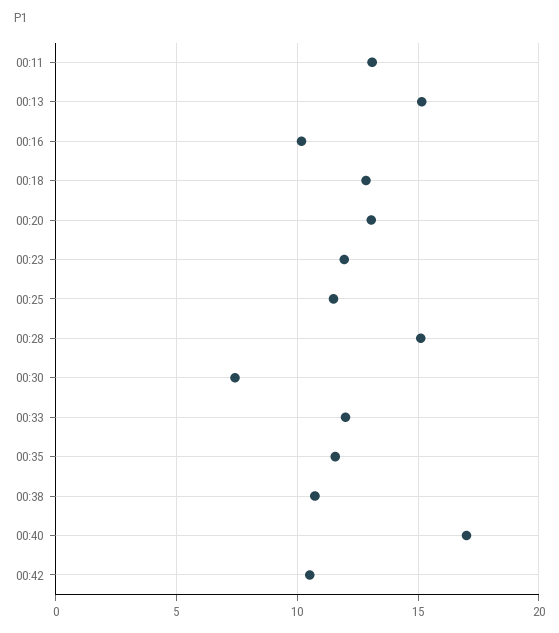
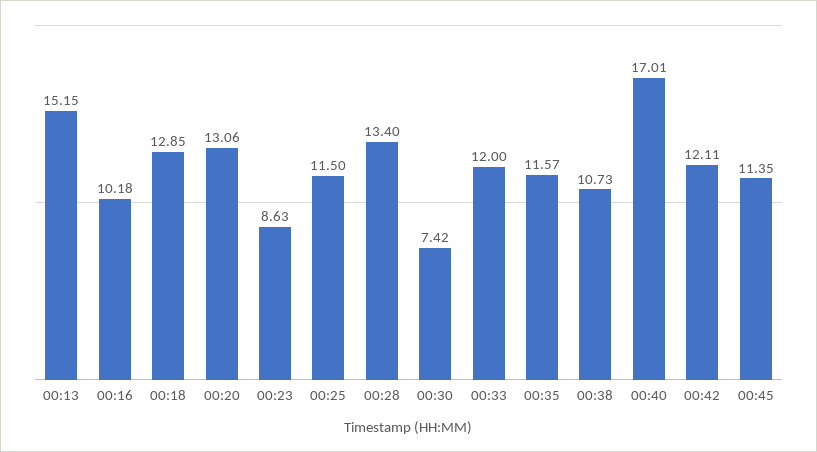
00:11: 13 -> none
00:23: 12 -> 8.63
00:28: 15 -> 13.4
00:42: 10.5 -> 12.11
00:45: none -> 11.35

